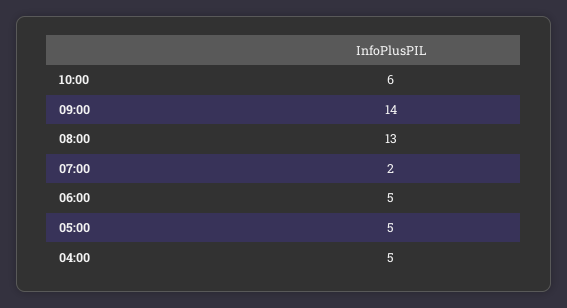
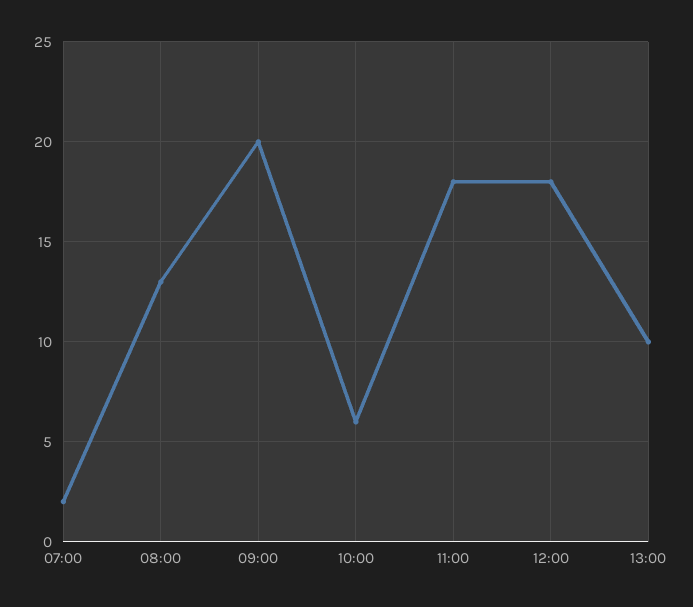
09:00: 14 -> 20
06:00: 5 -> none
05:00: 5 -> none
04:00: 5 -> none
11:00: none -> 18
12:00: none -> 18
13:00: none -> 10

